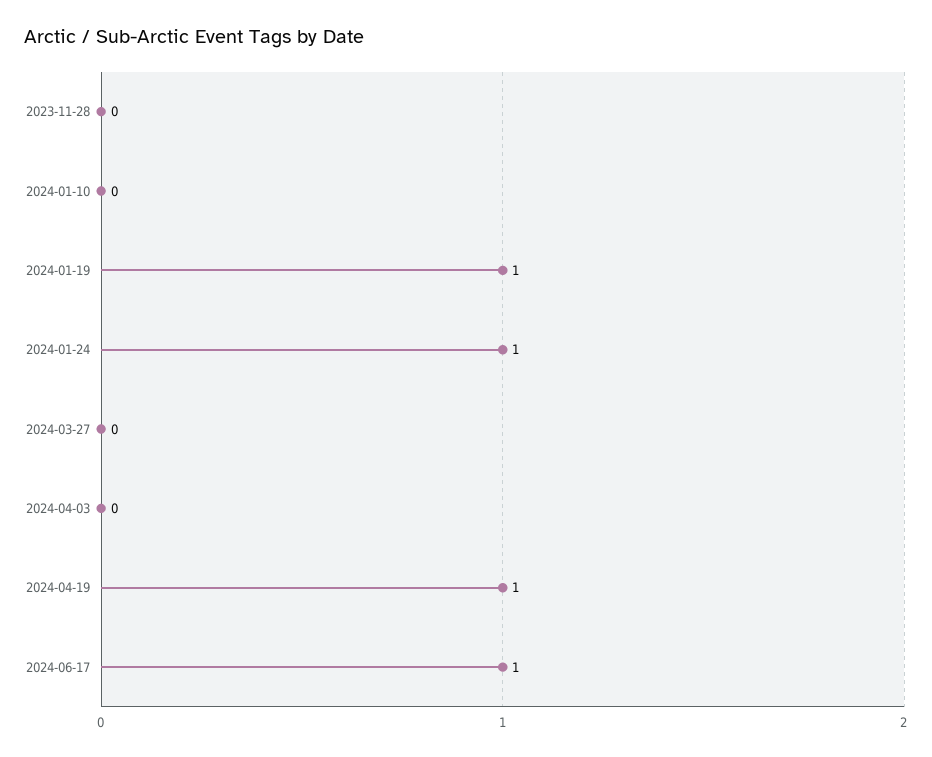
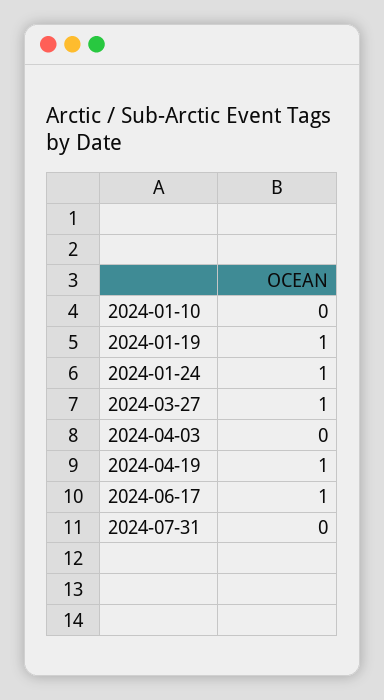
2023-11-28: 0 -> none
2024-03-27: 0 -> 1
2024-07-31: none -> 0

